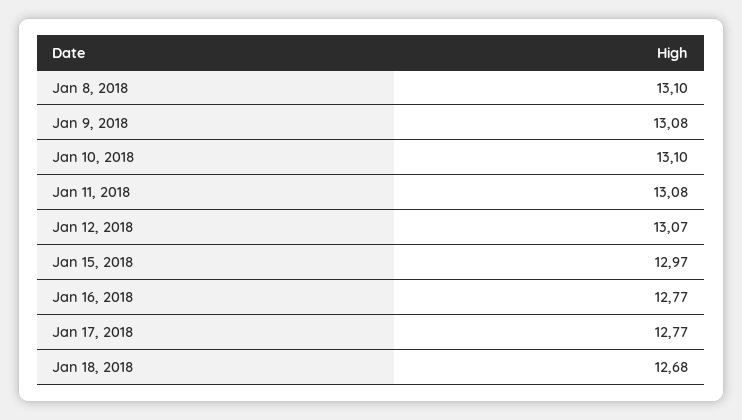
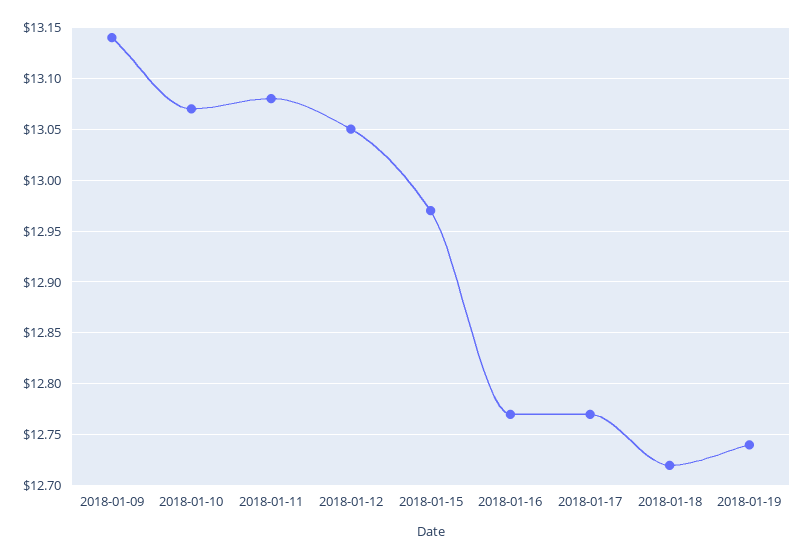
Jan 8, 2018: 13.1 -> none
Jan 9, 2018: 13.08 -> 13.14
Jan 10, 2018: 13.1 -> 13.07
Jan 12, 2018: 13.07 -> 13.05
Jan 18, 2018: 12.68 -> 12.72
2018-01-19: none -> 12.74

